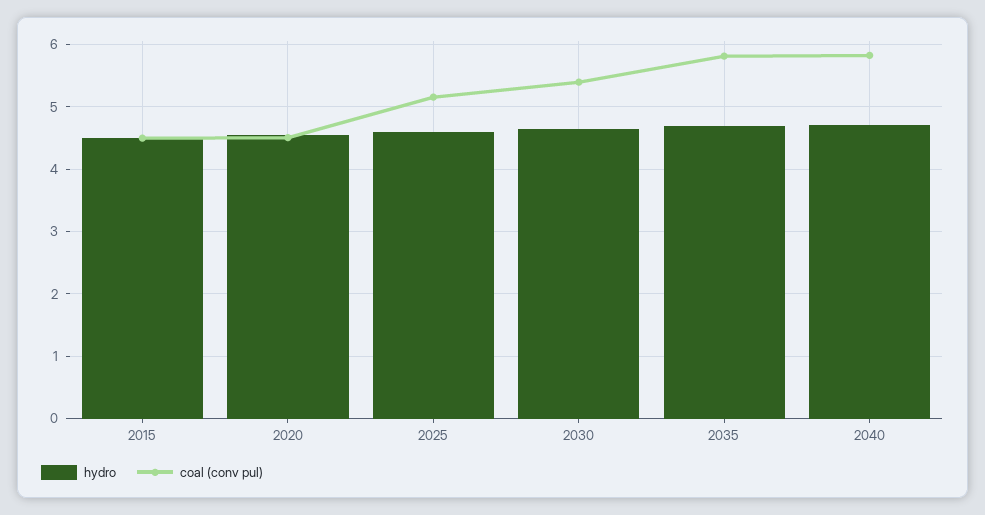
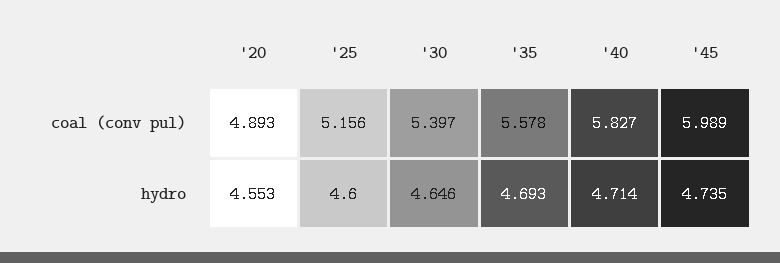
hydro, 2015: 4.5 -> none
coal (conv pul), 2015: 4.5 -> none
coal (conv pul), 2020: 4.5 -> 4.893
coal (conv pul), 2035: 5.8 -> 5.578
coal (conv pul), '45: none -> 5.989
hydro, '45: none -> 4.735

